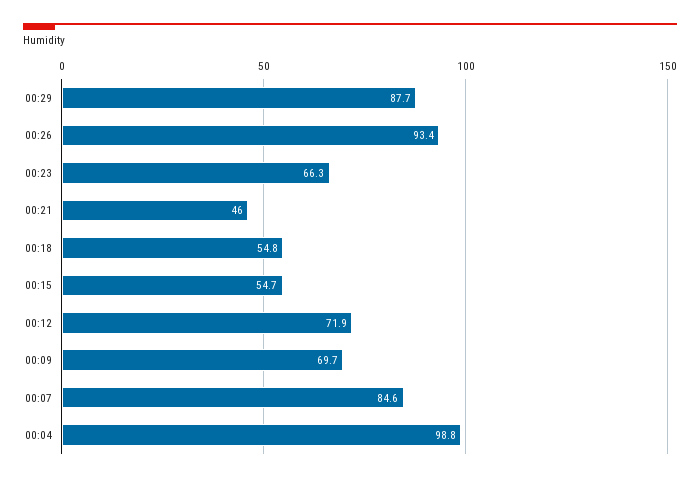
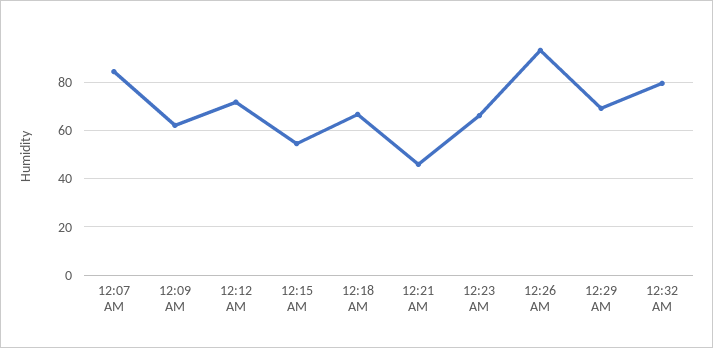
00:29: 87.7 -> 70
00:18: 54.8 -> 67.5
00:09: 69.7 -> 62.5
00:04: 98.8 -> none
12:32 AM: none -> 80

